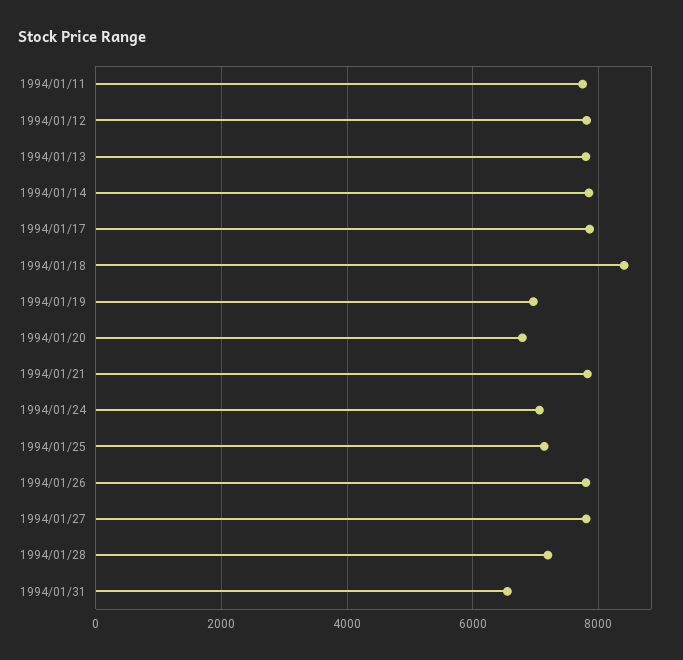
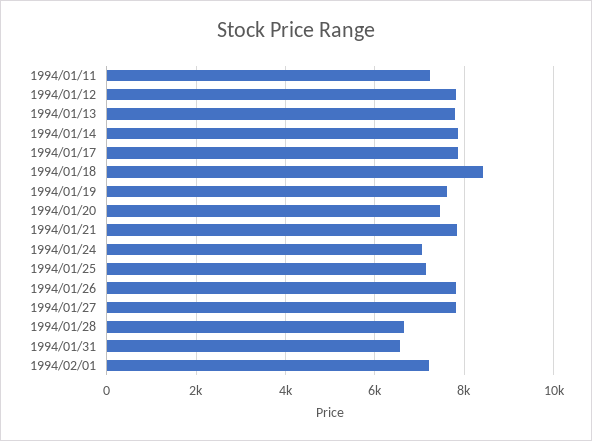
1994/01/11: 7800 -> 7200
1994/01/19: 7000 -> 7600
1994/01/20: 6800 -> 7400
1994/01/28: 7200 -> 6600
1994/02/01: none -> 7200

